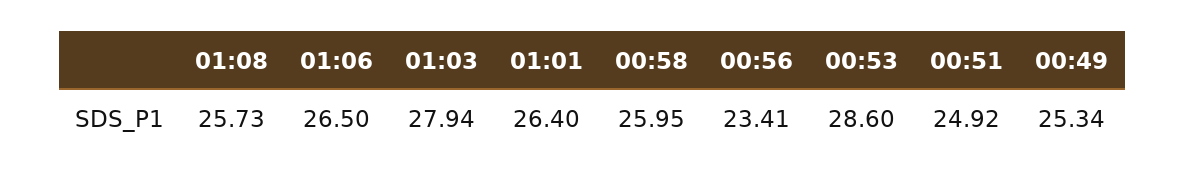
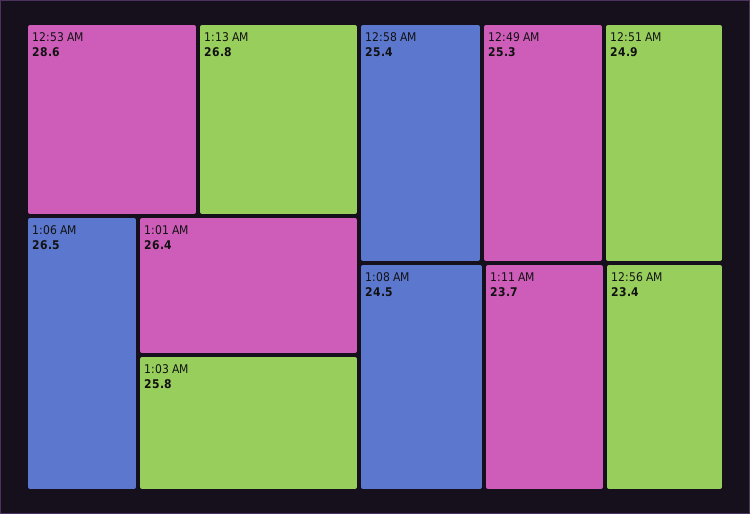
01:08: 25.73 -> 24.5
01:03: 27.94 -> 25.8
00:58: 25.95 -> 25.4
1:13 AM: none -> 26.8
1:11 AM: none -> 23.7

